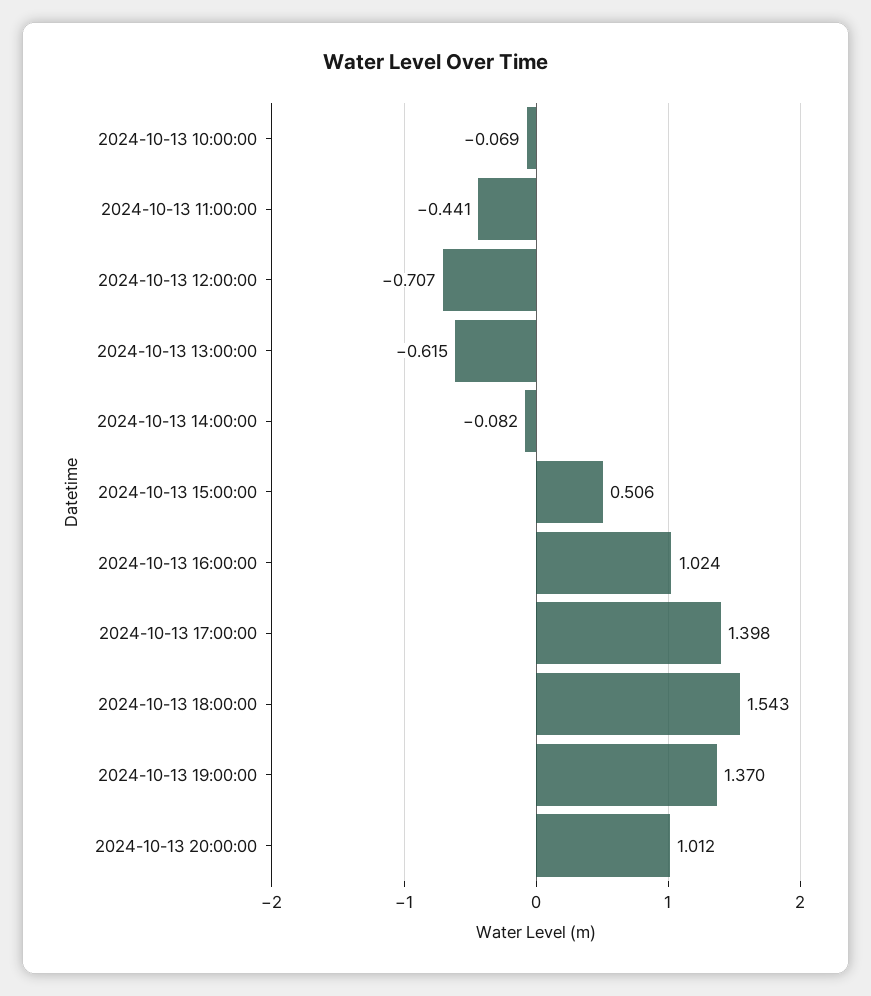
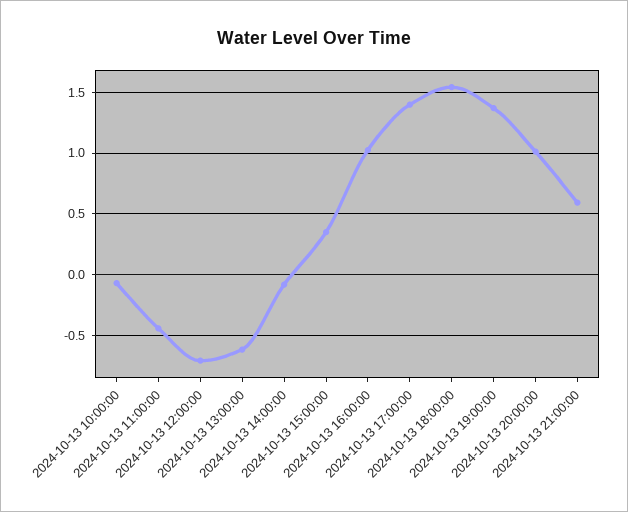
2024-10-13 15:00:00: 0.506 -> 0.35
2024-10-13 21:00:00: none -> 0.6

